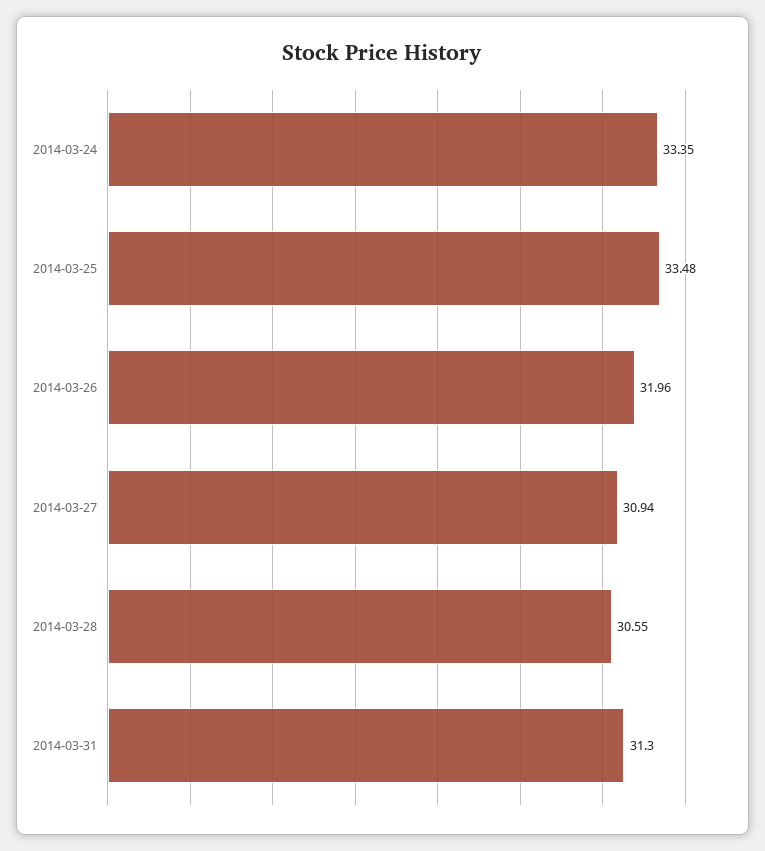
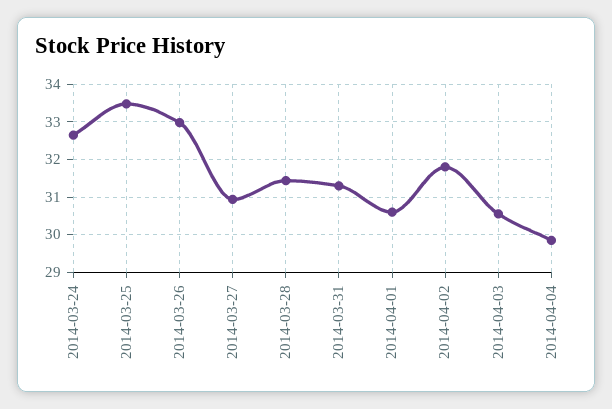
2014-03-24: 33.35 -> 32.6
2014-03-26: 31.96 -> 33
2014-03-28: 30.55 -> 31.4
2014-04-01: none -> 30.6
2014-04-02: none -> 31.8
2014-04-03: none -> 30.6
2014-04-04: none -> 29.8

